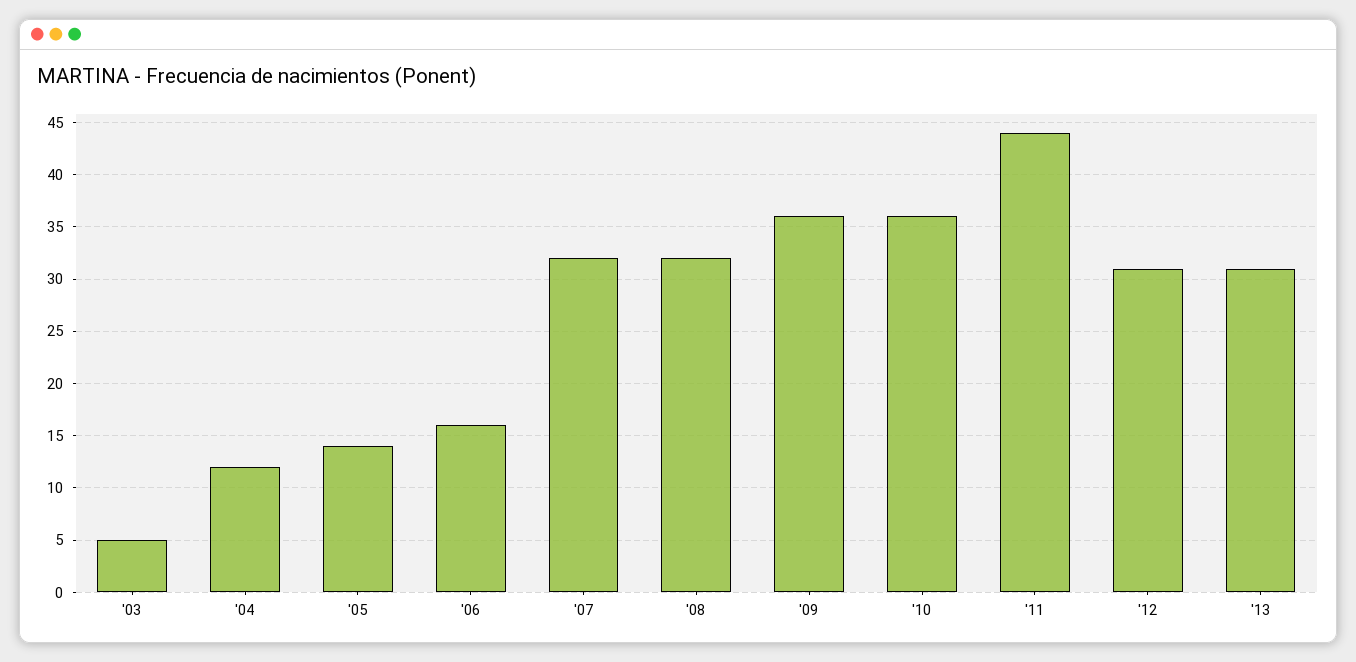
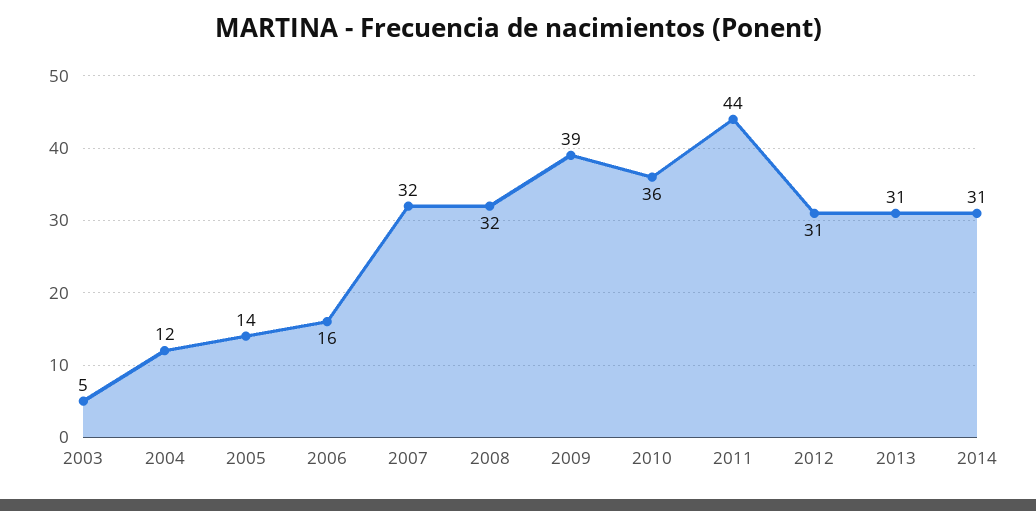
'09: 36 -> 39
2014: none -> 31

